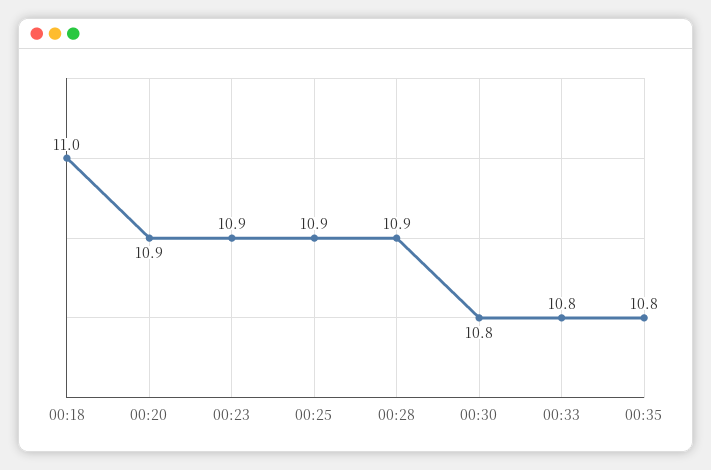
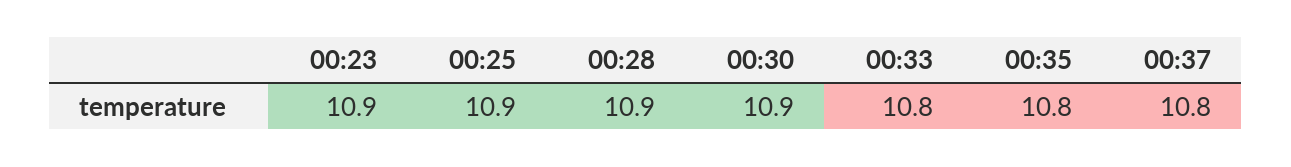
00:18: 11 -> none
00:20: 10.9 -> none
00:30: 10.8 -> 10.9
00:37: none -> 10.8

